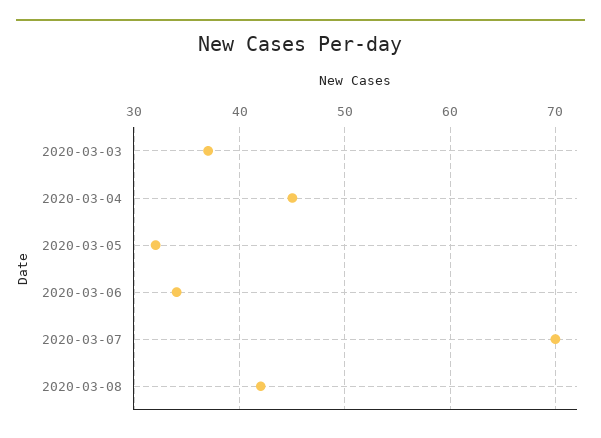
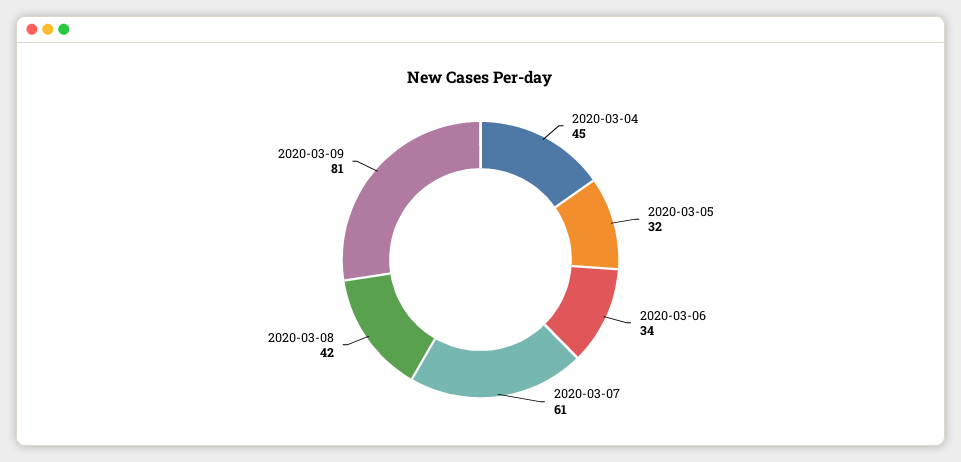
2020-03-03: 37 -> none
2020-03-07: 70 -> 61
2020-03-09: none -> 81

